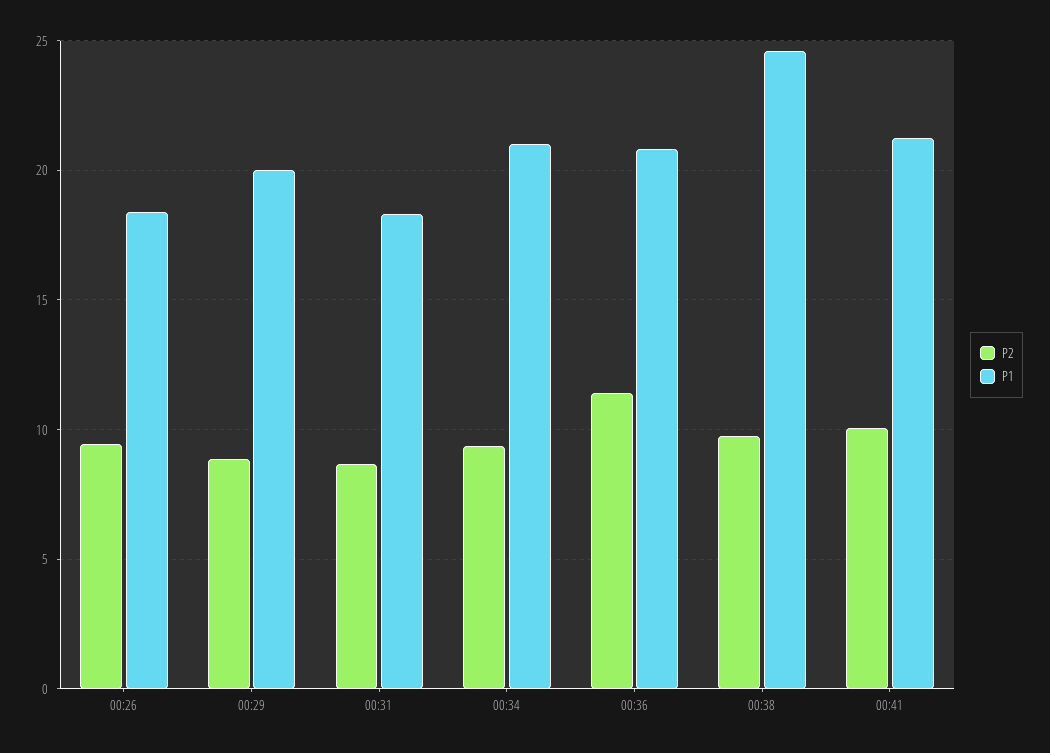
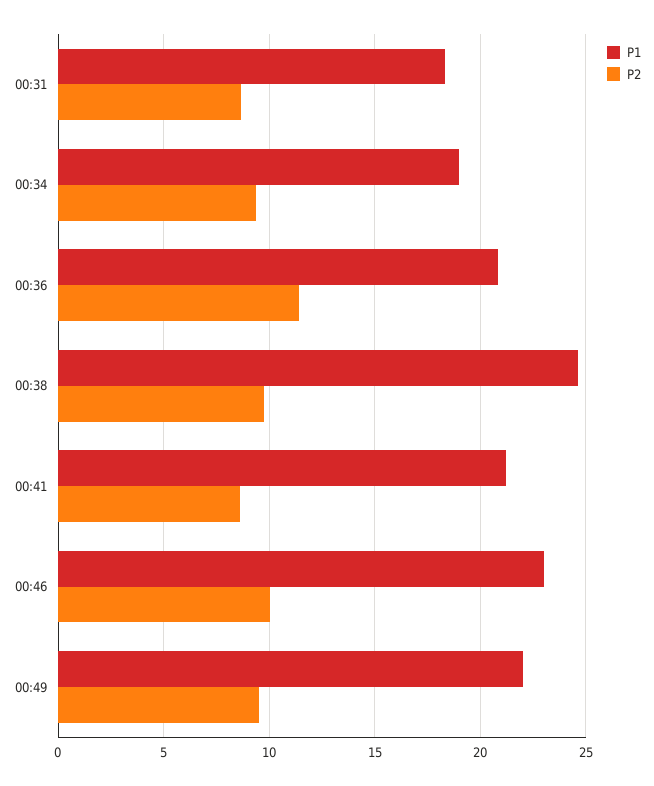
P2, 00:26: 9.5 -> none
P1, 00:26: 18.5 -> none
P2, 00:29: 9 -> none
P1, 00:29: 20 -> none
P1, 00:34: 21 -> 19
P2, 00:41: 10 -> 8.5
P1, 00:46: none -> 23
P2, 00:46: none -> 10
P1, 00:49: none -> 22
P2, 00:49: none -> 9.5

